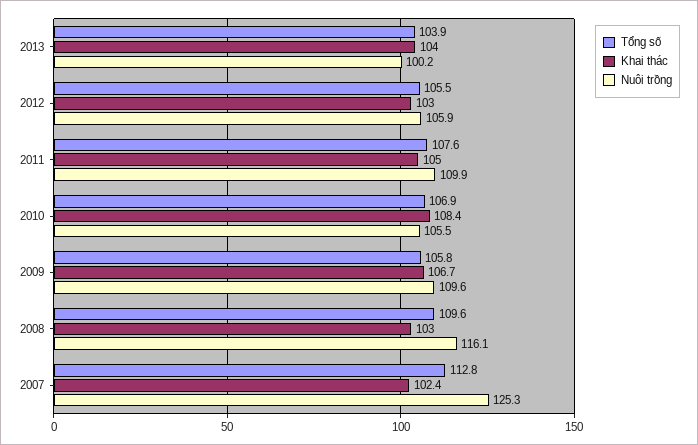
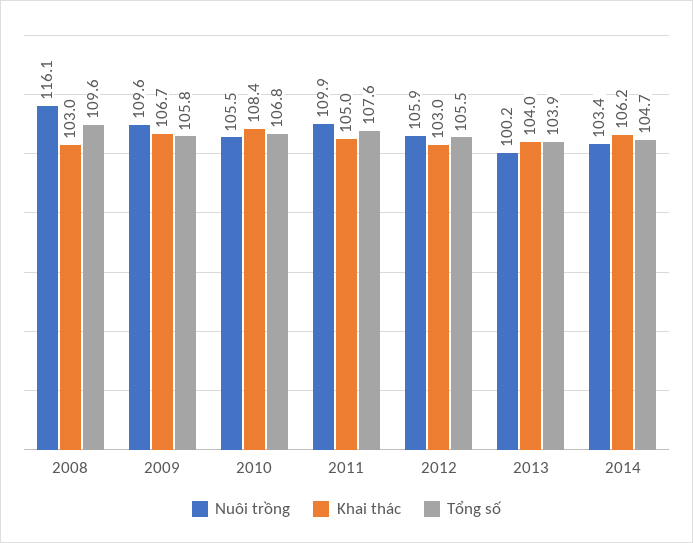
Tổng số, 2010: 106.9 -> 106.8
Tổng số, 2007: 112.8 -> none
Khai thác, 2007: 102.4 -> none
Nuôi trồng, 2007: 125.3 -> none
Nuôi trồng, 2014: none -> 103.4
Khai thác, 2014: none -> 106.2
Tổng số, 2014: none -> 104.7

